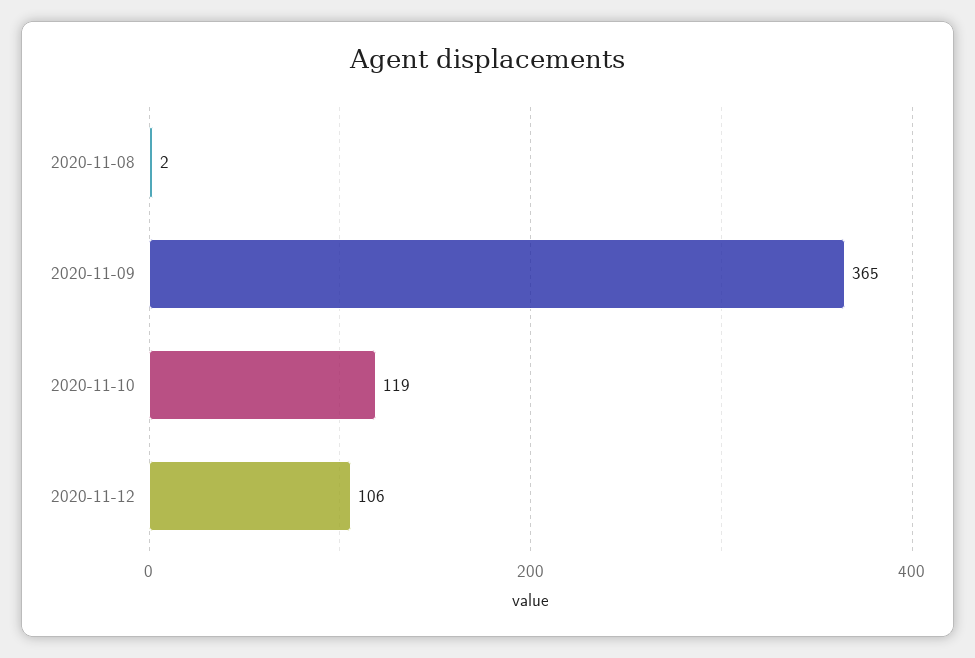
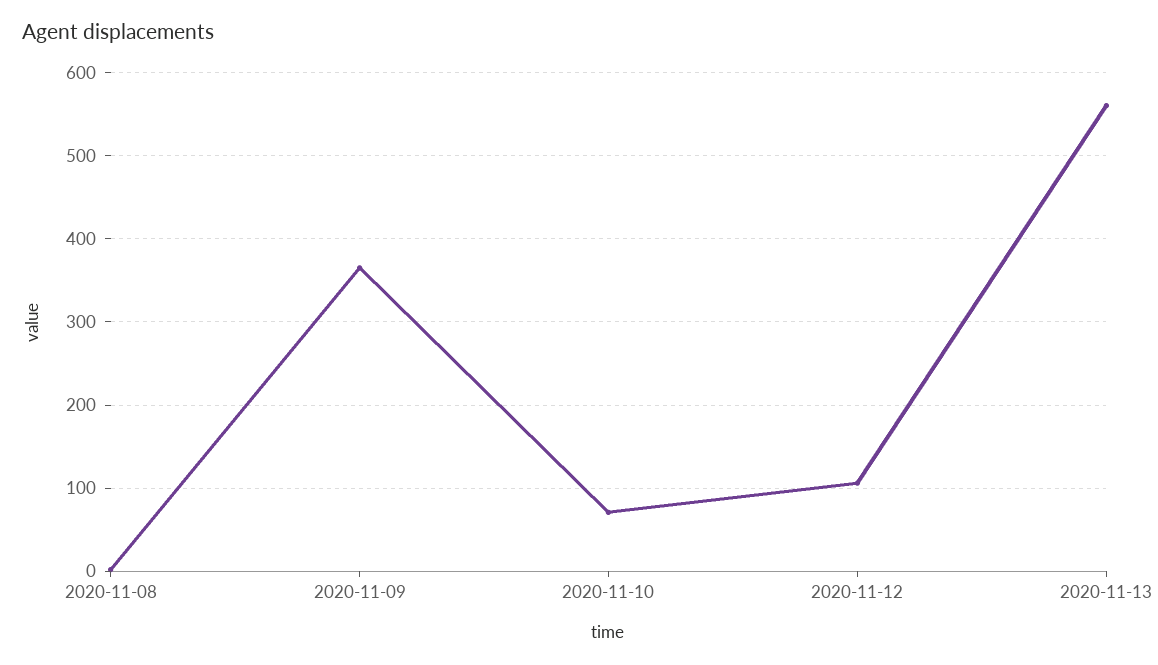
2020-11-10: 119 -> 70
2020-11-13: none -> 560

